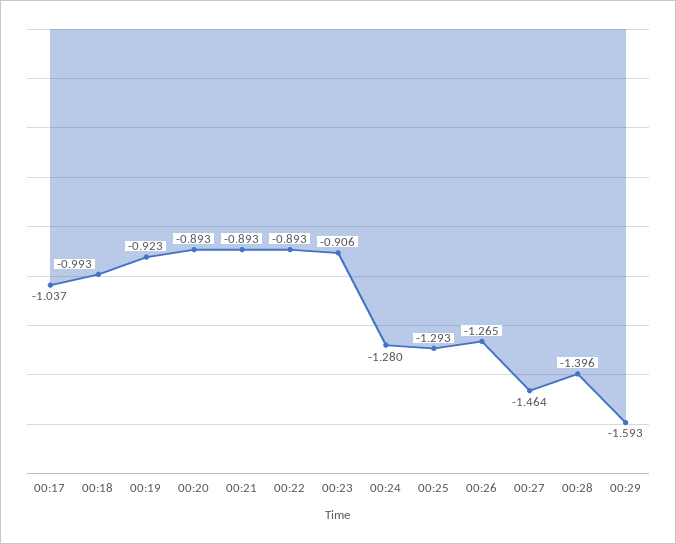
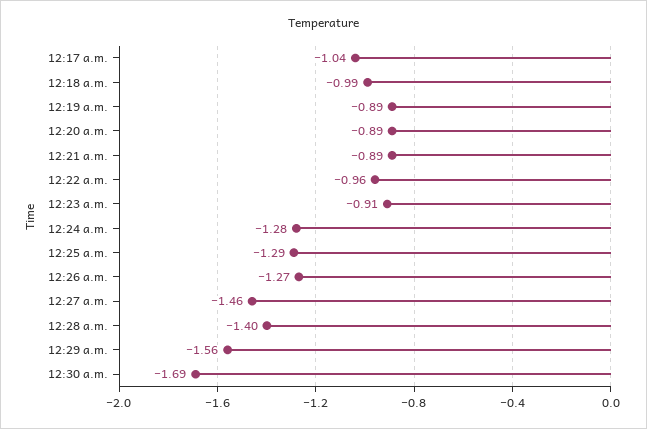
00:19: -0.923 -> -0.89
00:22: -0.893 -> -0.96
00:29: -1.593 -> -1.56
12:30 a.m.: none -> -1.69

